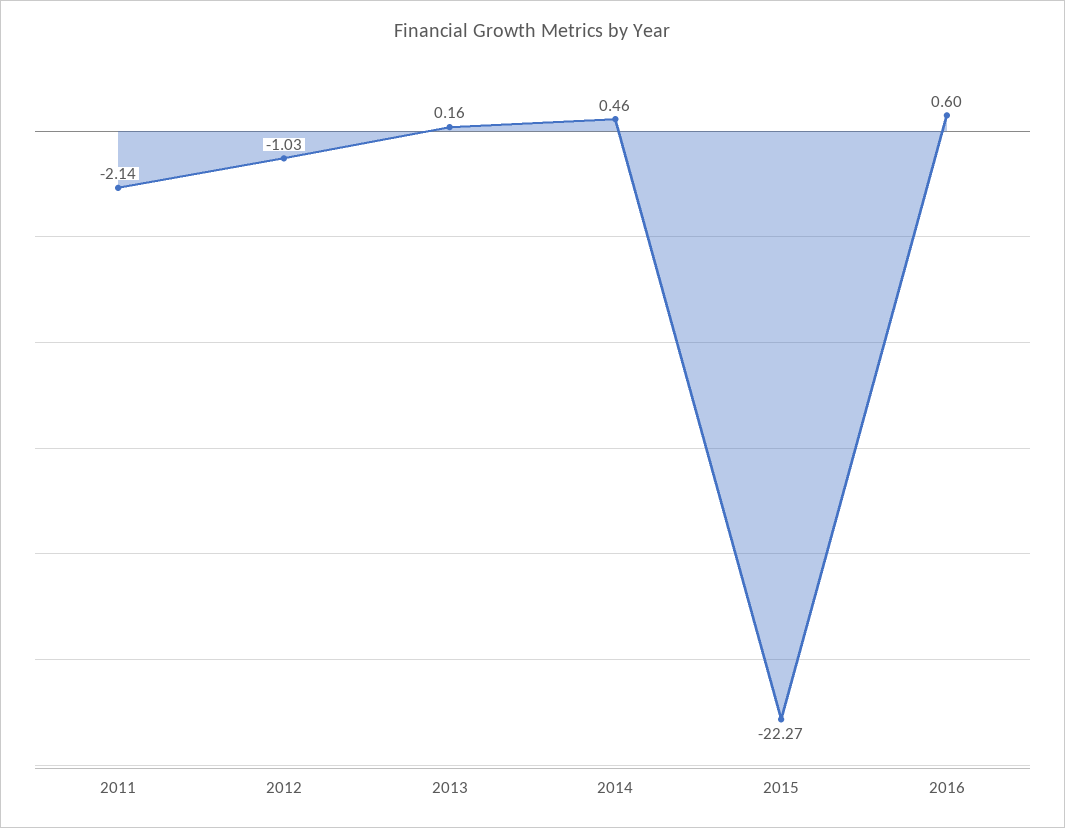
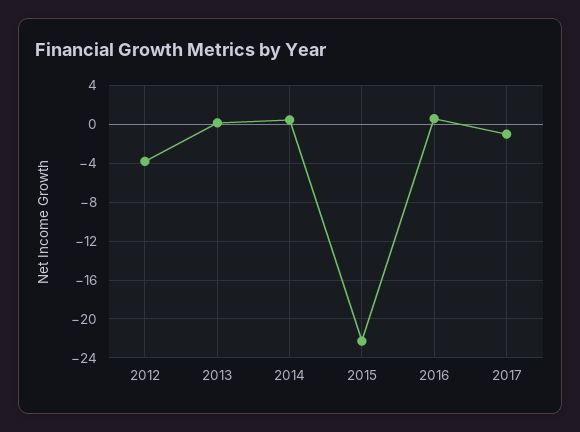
2011: -2.14 -> none
2012: -1.03 -> -4
2017: none -> -1

